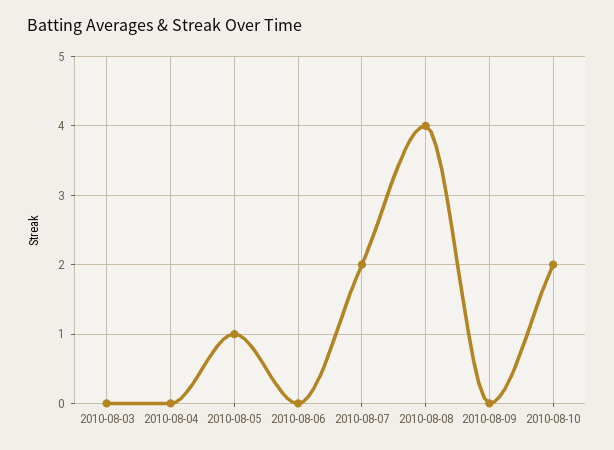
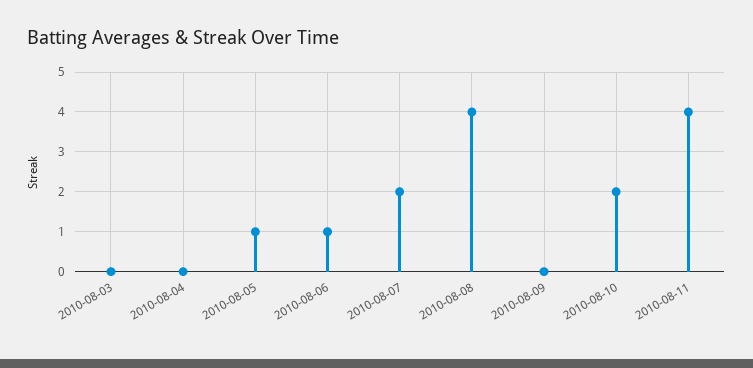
2010-08-06: 0 -> 1
2010-08-11: none -> 4

